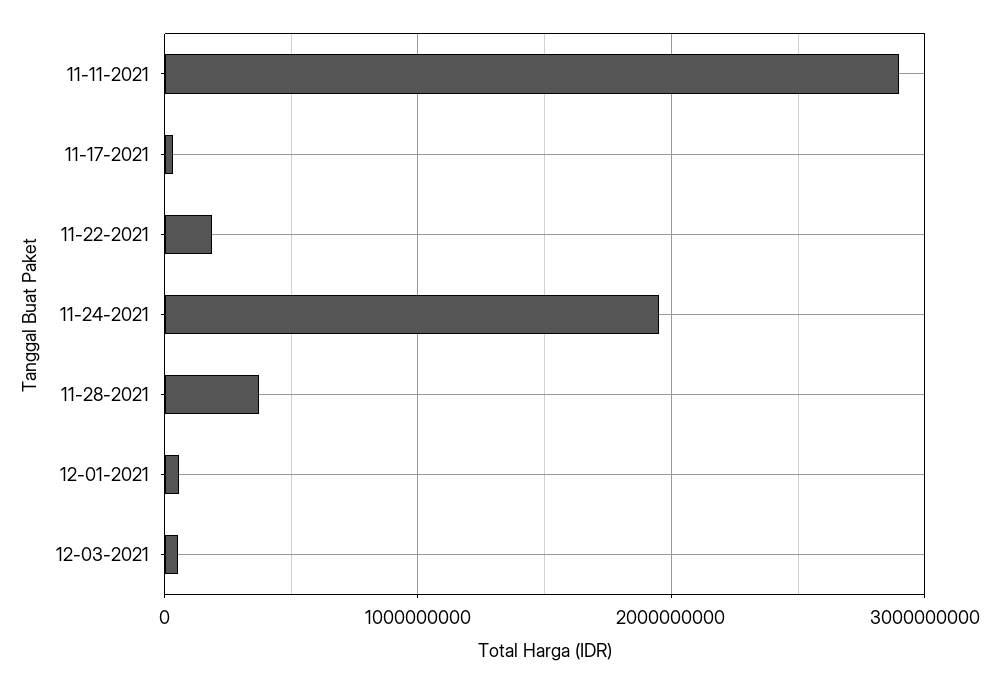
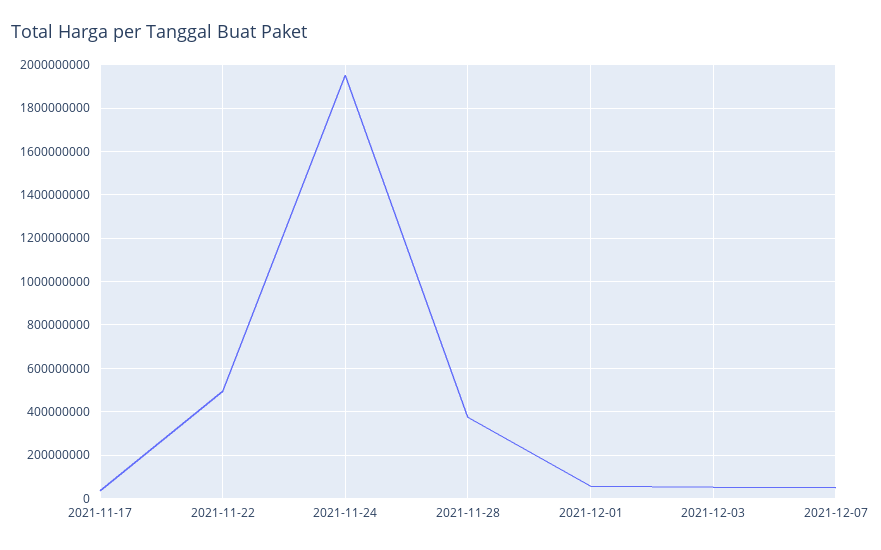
11-11-2021: 2900000000 -> none
11-22-2021: 200000000 -> 500000000
2021-12-07: none -> 50000000

